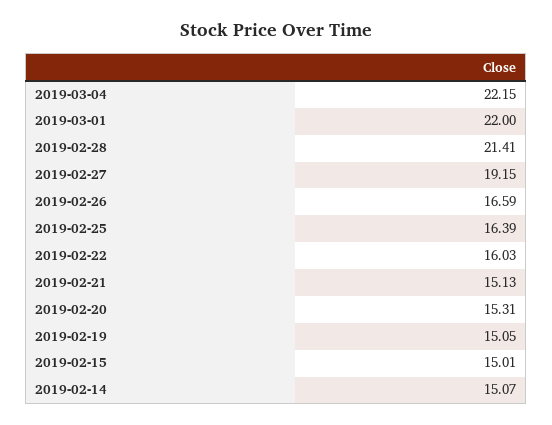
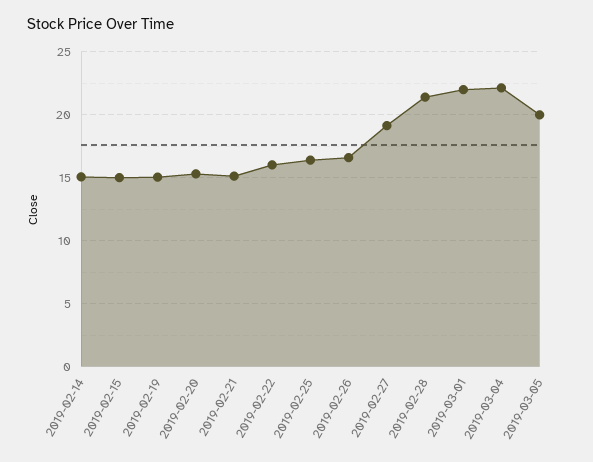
2019-03-05: none -> 20

